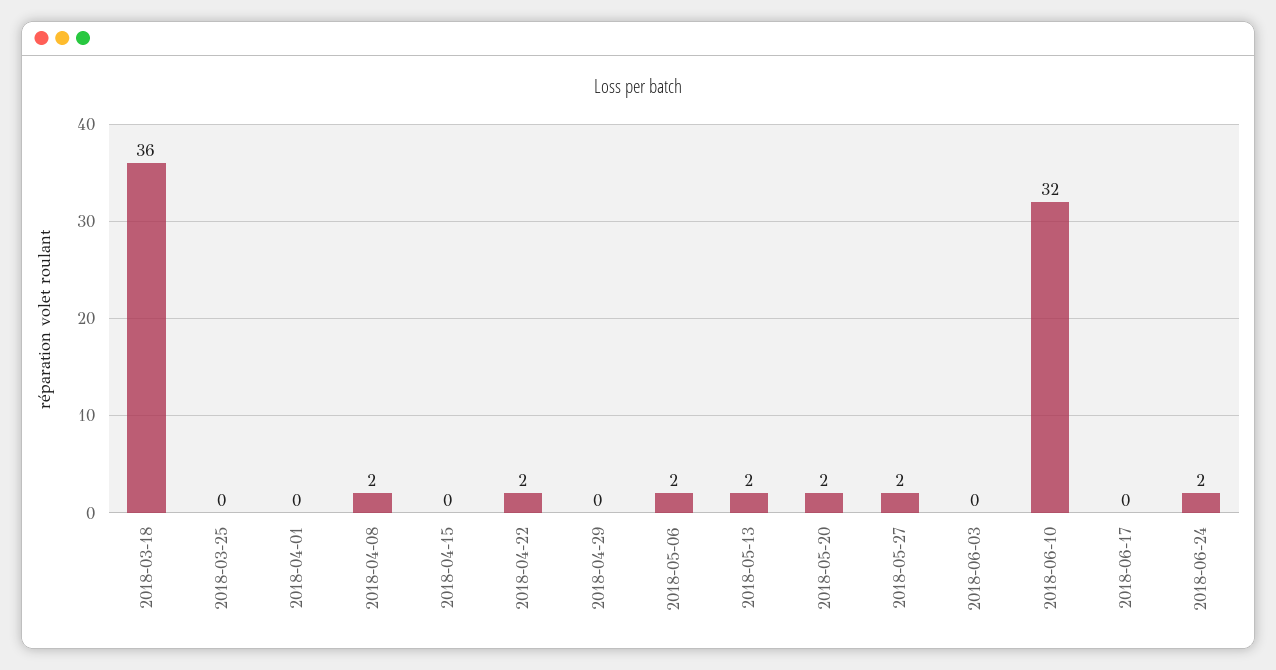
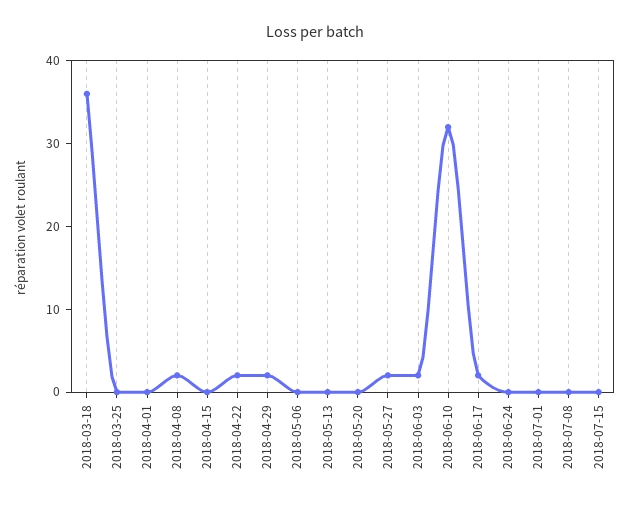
2018-04-29: 0 -> 2
2018-05-06: 2 -> 0
2018-05-13: 2 -> 0
2018-05-20: 2 -> 0
2018-06-03: 0 -> 2
2018-06-17: 0 -> 2
2018-06-24: 2 -> 0
2018-07-01: none -> 0
2018-07-08: none -> 0
2018-07-15: none -> 0

